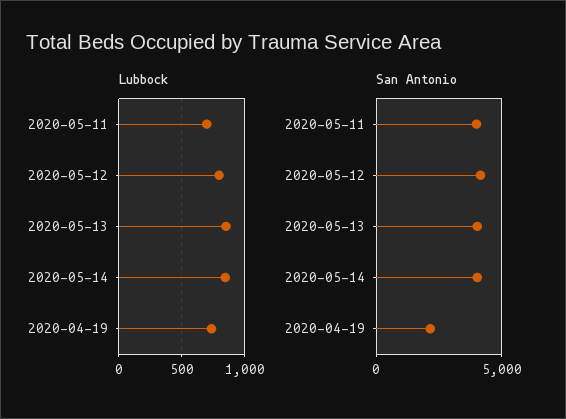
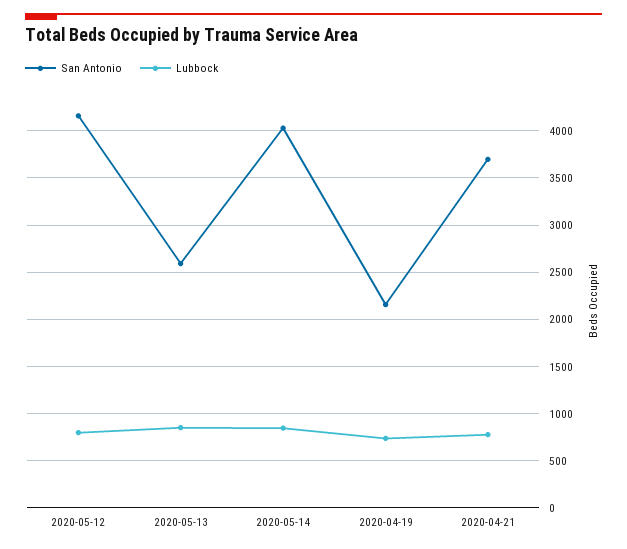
Lubbock, 2020-05-11: 700 -> none
San Antonio, 2020-05-11: 4000 -> none
San Antonio, 2020-05-13: 4000 -> 2600
San Antonio, 2020-04-21: none -> 3700
Lubbock, 2020-04-21: none -> 800

